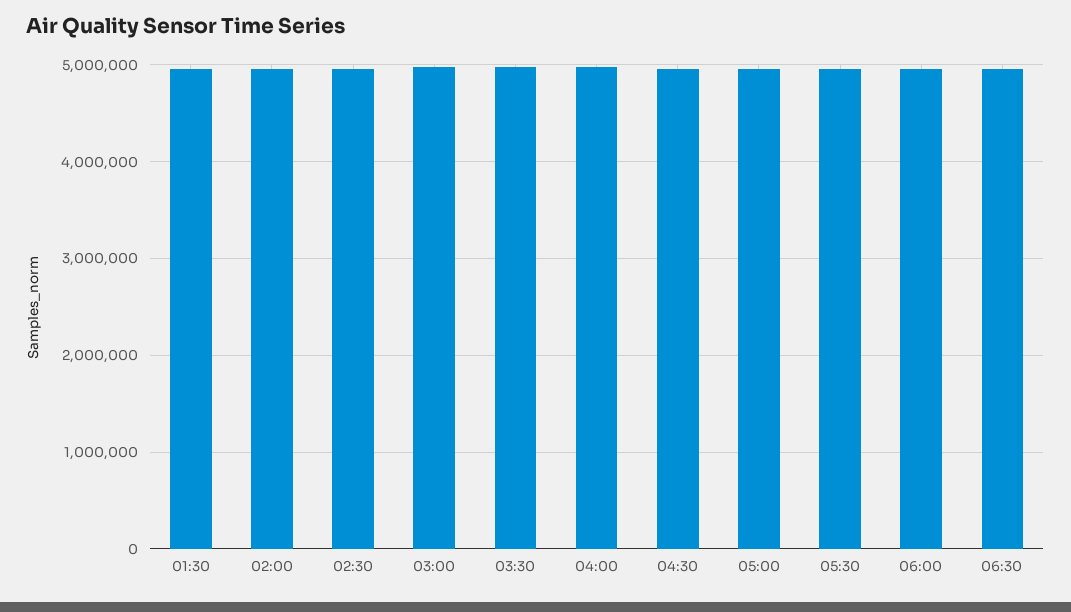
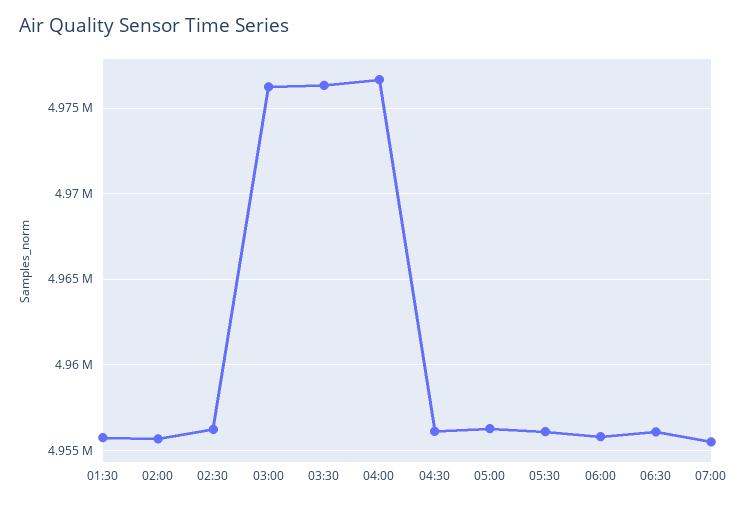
07:00: none -> 4955500

